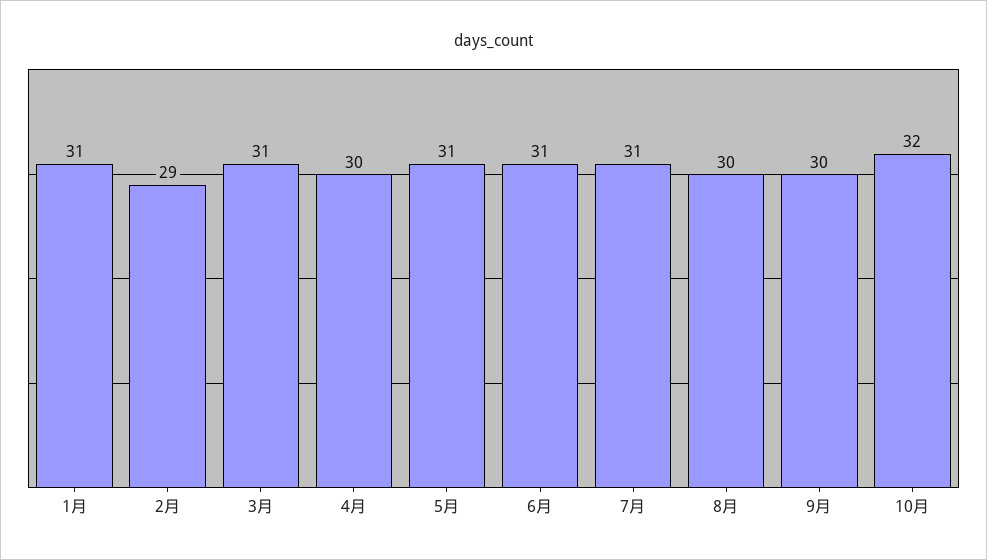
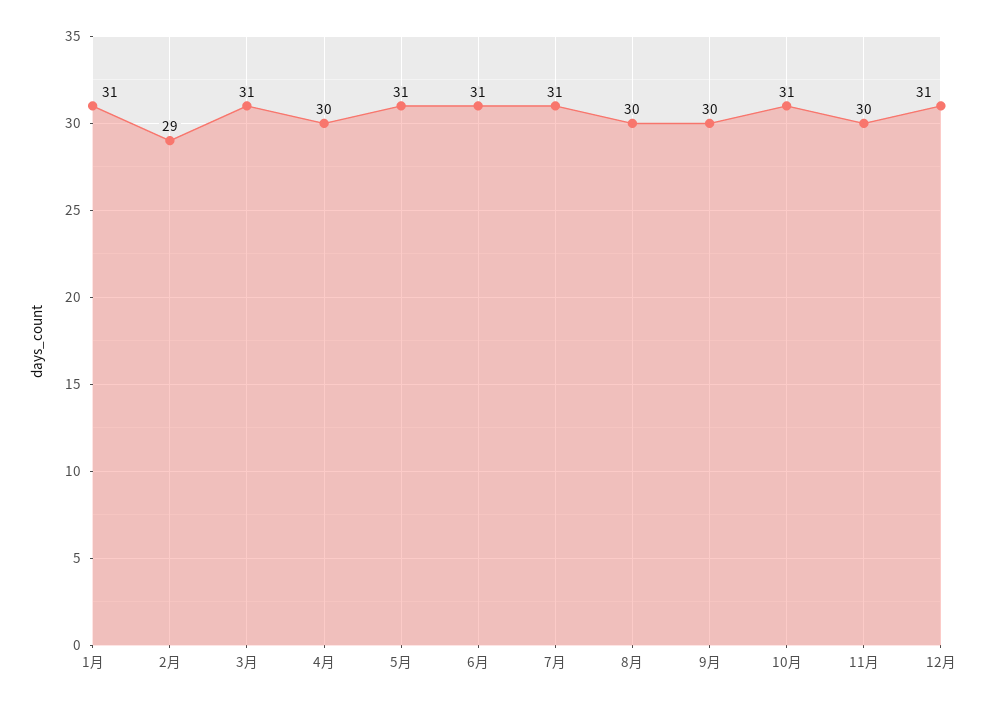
10月: 32 -> 31
11月: none -> 30
12月: none -> 31

